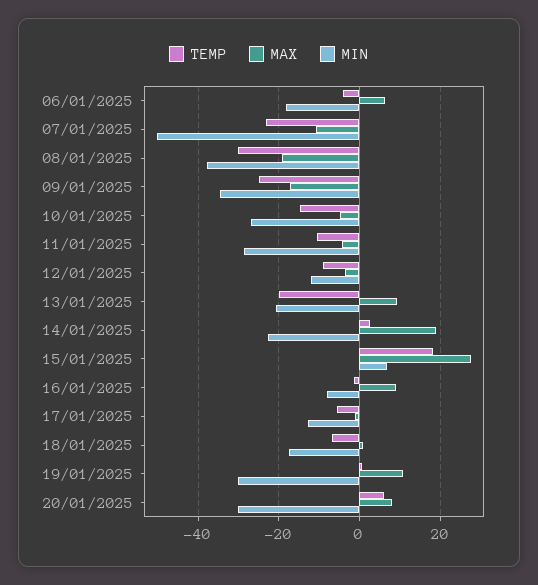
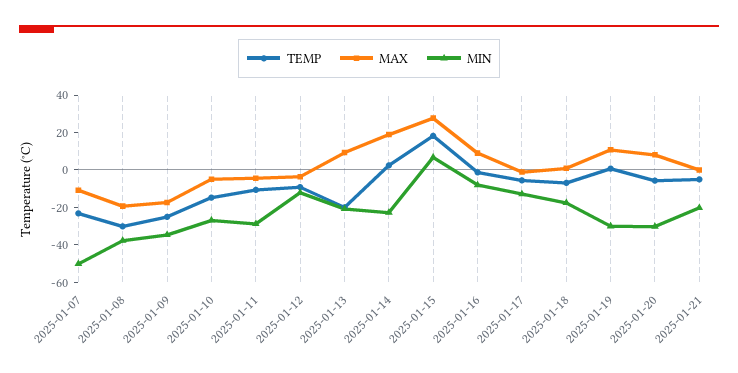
TEMP, 06/01/2025: -4 -> none
MAX, 06/01/2025: 6 -> none
MIN, 06/01/2025: -18 -> none
TEMP, 20/01/2025: 6 -> -5
TEMP, 2025-01-21: none -> -5
MAX, 2025-01-21: none -> 0
MIN, 2025-01-21: none -> -20

